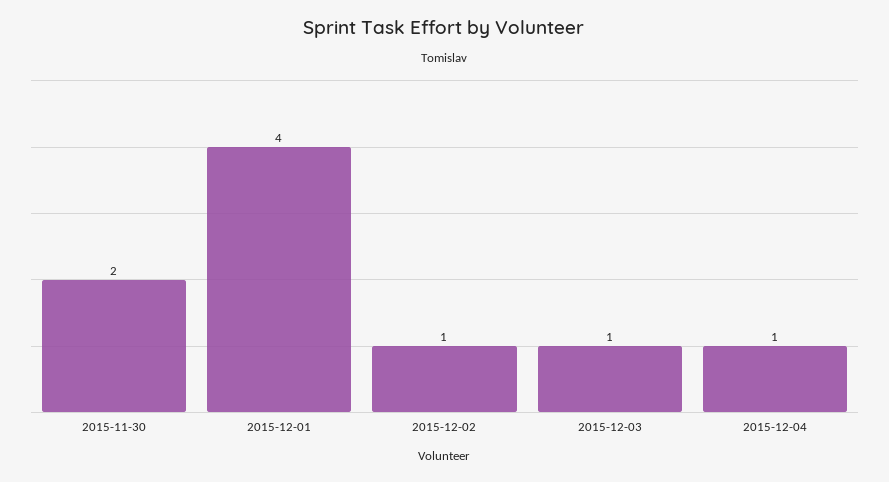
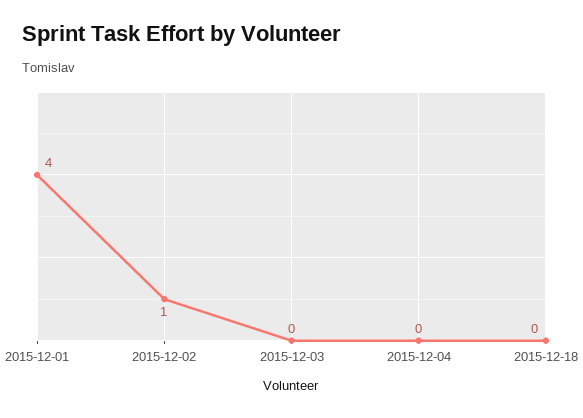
2015-11-30: 2 -> none
2015-12-03: 1 -> 0
2015-12-04: 1 -> 0
2015-12-18: none -> 0

